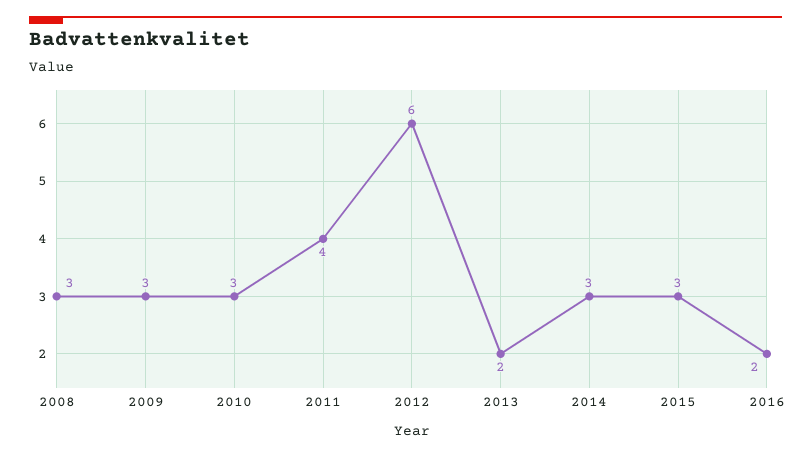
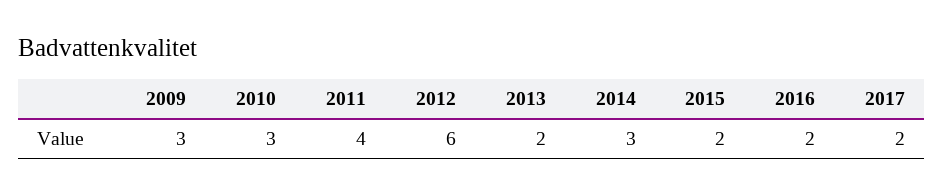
2008: 3 -> none
2015: 3 -> 2
2017: none -> 2

